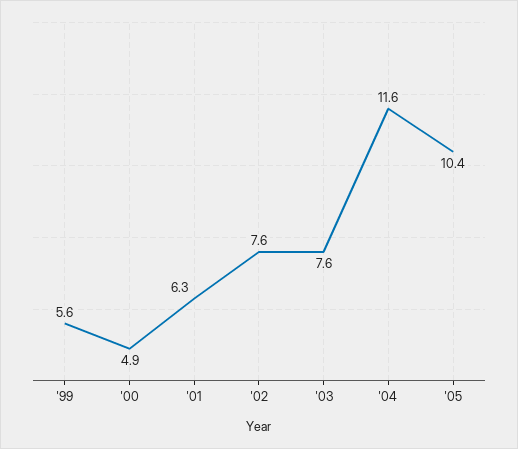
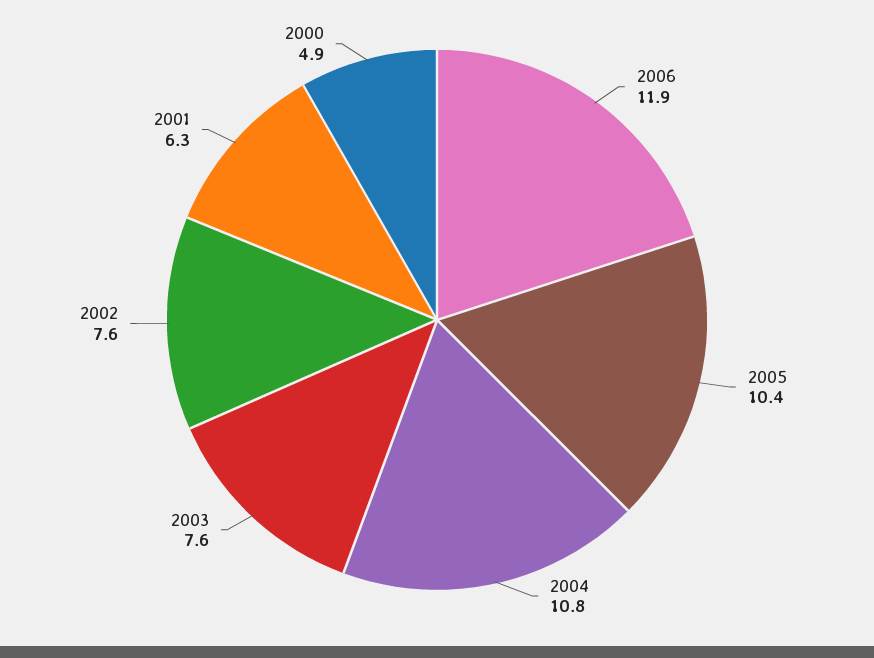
'99: 5.6 -> none
'04: 11.6 -> 10.8
2006: none -> 11.9

